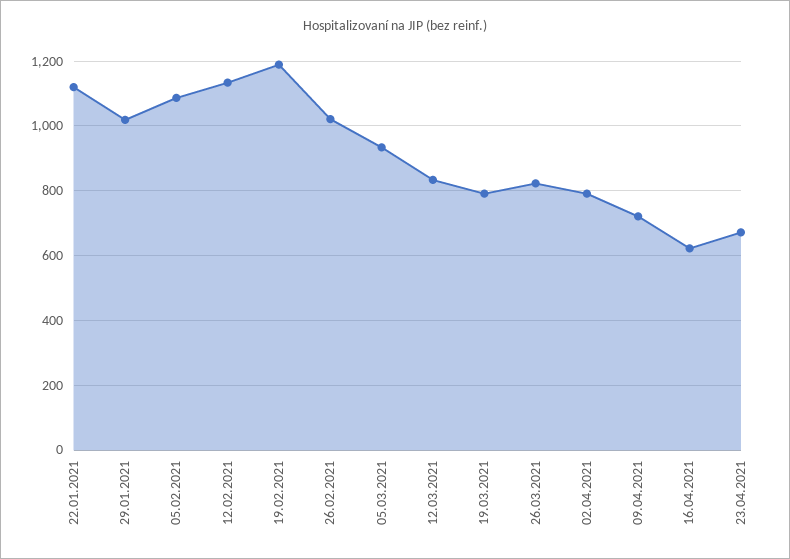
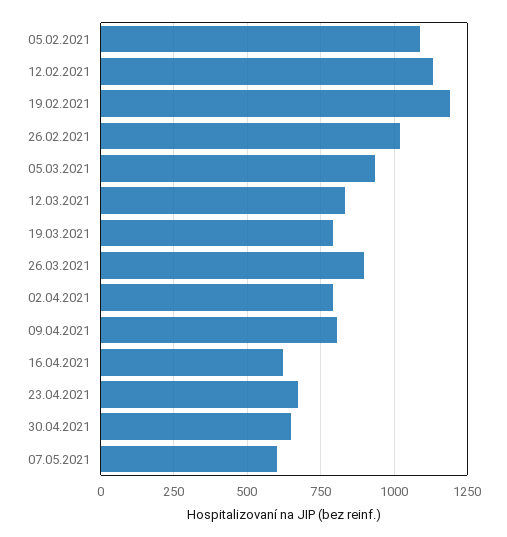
22.01.2021: 1120 -> none
29.01.2021: 1020 -> none
26.03.2021: 820 -> 900
09.04.2021: 720 -> 800
30.04.2021: none -> 650
07.05.2021: none -> 600

